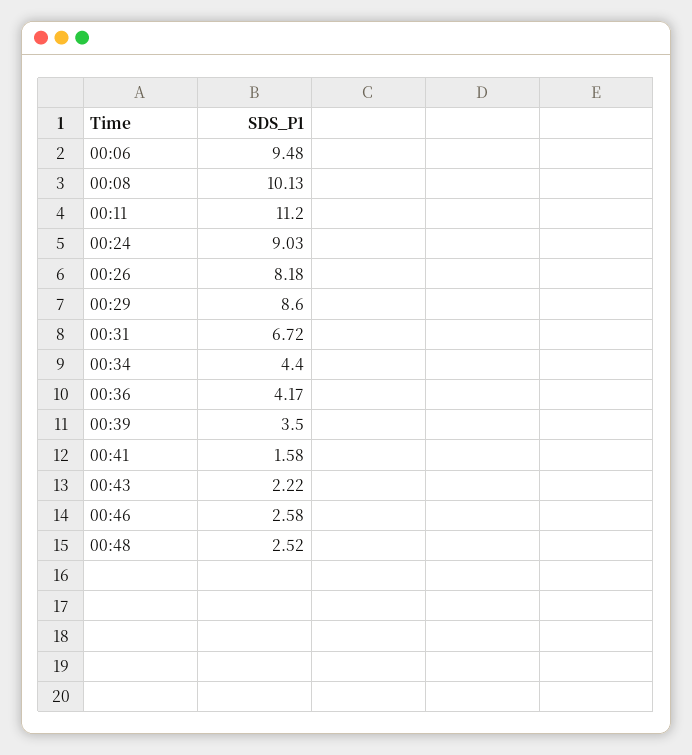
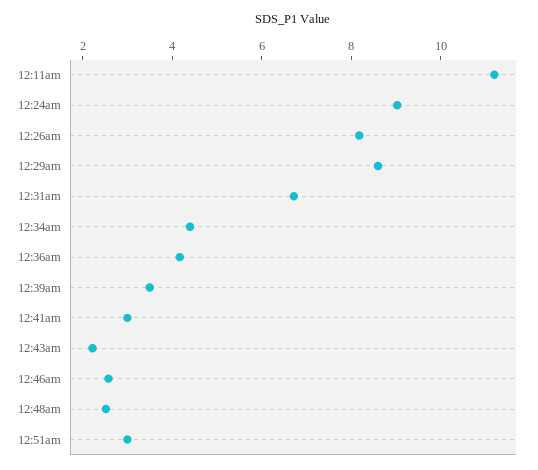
00:06: 9.48 -> none
00:08: 10.13 -> none
00:41: 1.58 -> 3
12:51am: none -> 3

